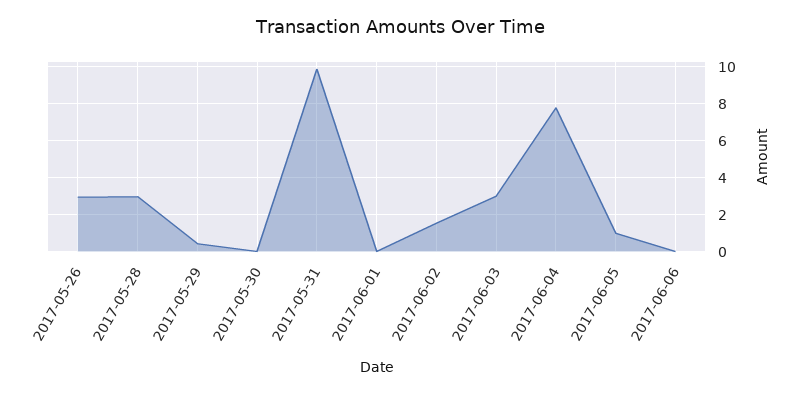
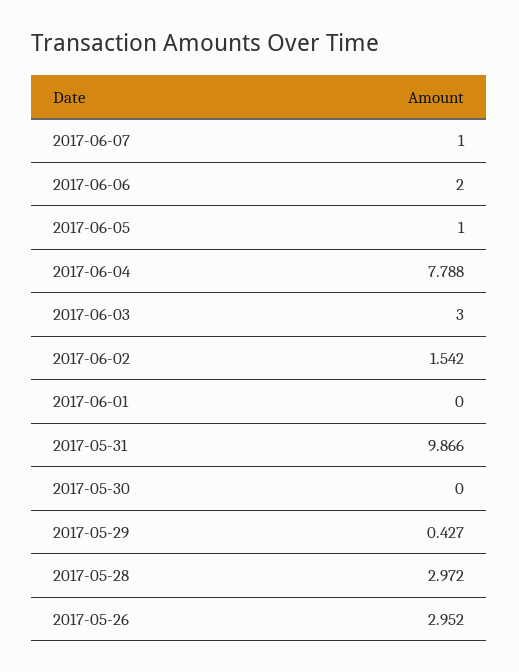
2017-06-06: 0 -> 2
2017-06-07: none -> 1

